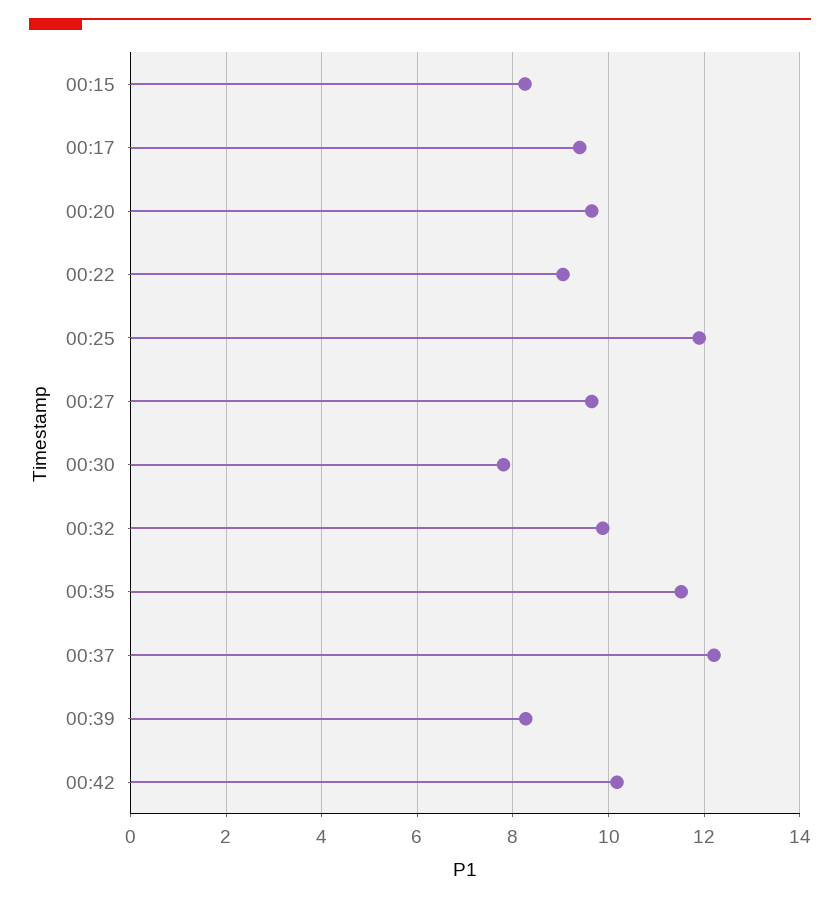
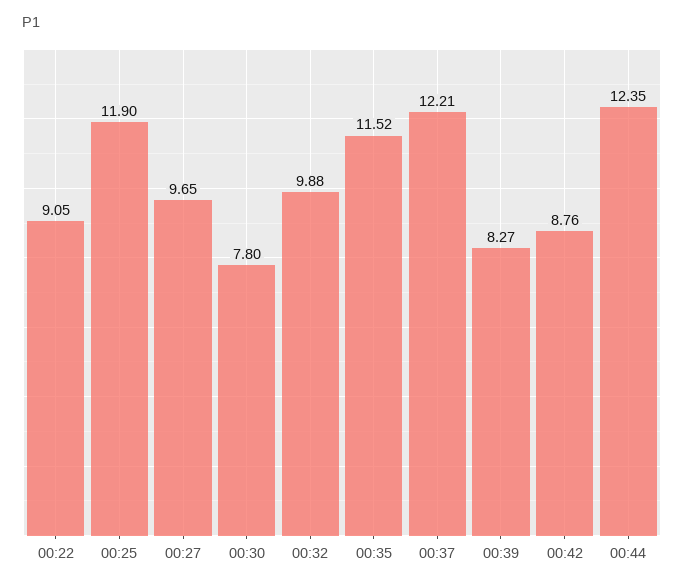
00:15: 8.2 -> none
00:17: 9.4 -> none
00:20: 9.6 -> none
00:42: 10.2 -> 8.76
00:44: none -> 12.35

